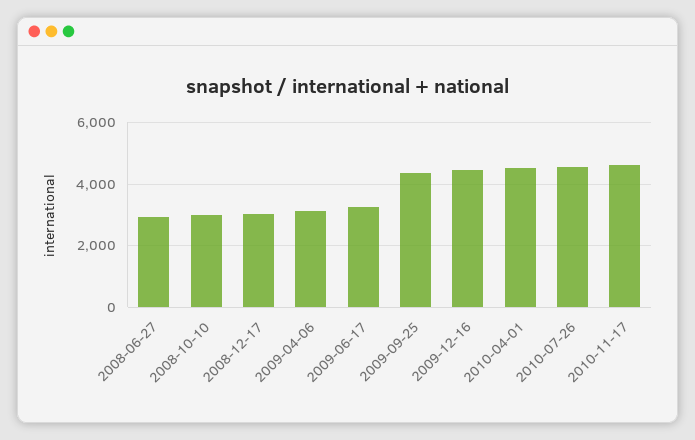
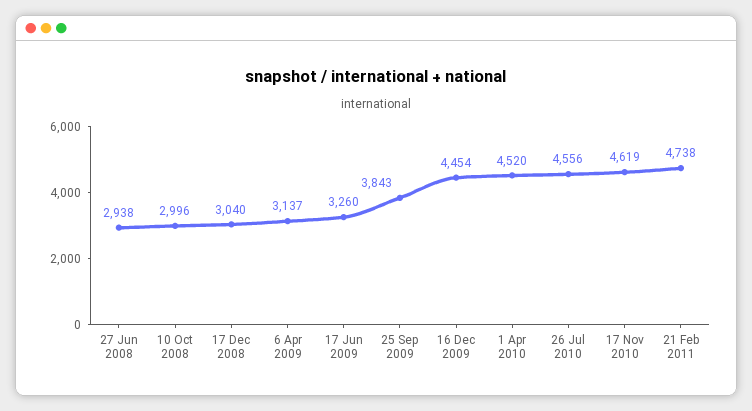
2009-09-25: 4400 -> 3843
21 Feb 2011: none -> 4738

